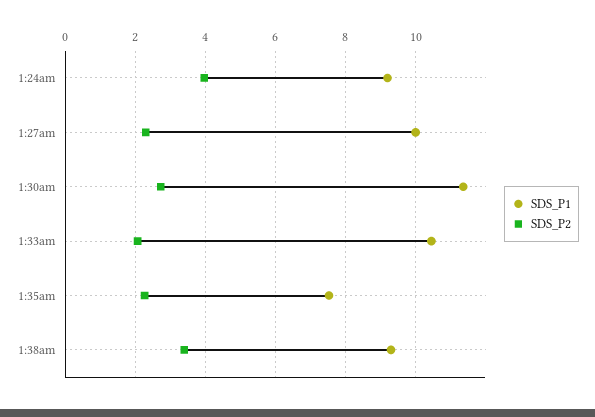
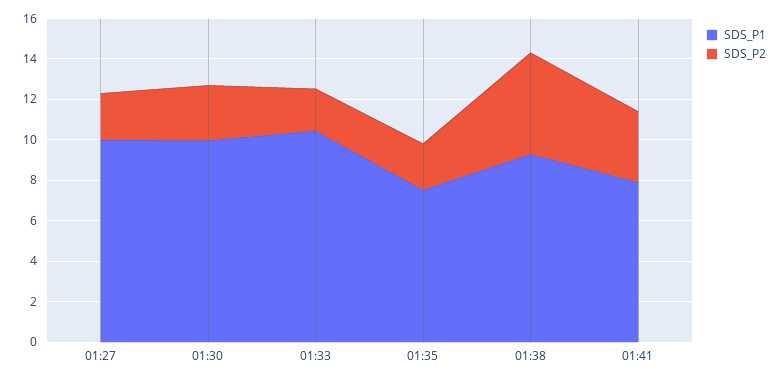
SDS_P1, 1:24am: 9.2 -> none
SDS_P2, 1:24am: 4 -> none
SDS_P1, 1:30am: 11.4 -> 10
SDS_P2, 1:38am: 3.4 -> 5
SDS_P1, 01:41: none -> 8
SDS_P2, 01:41: none -> 3.5

